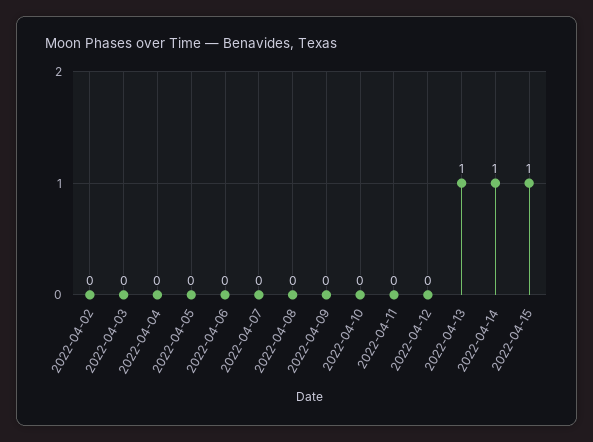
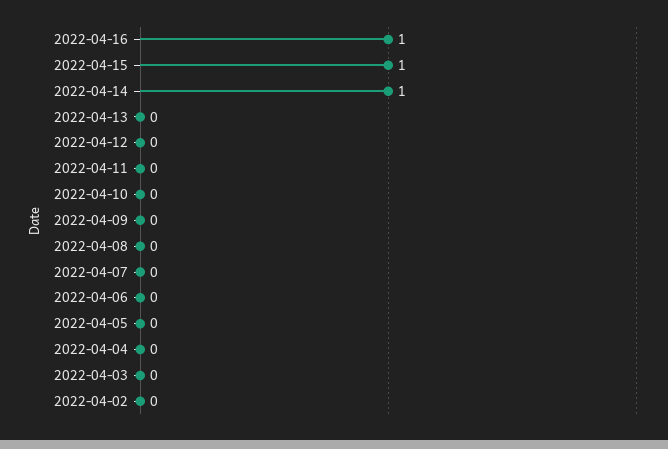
2022-04-13: 1 -> 0
2022-04-16: none -> 1

